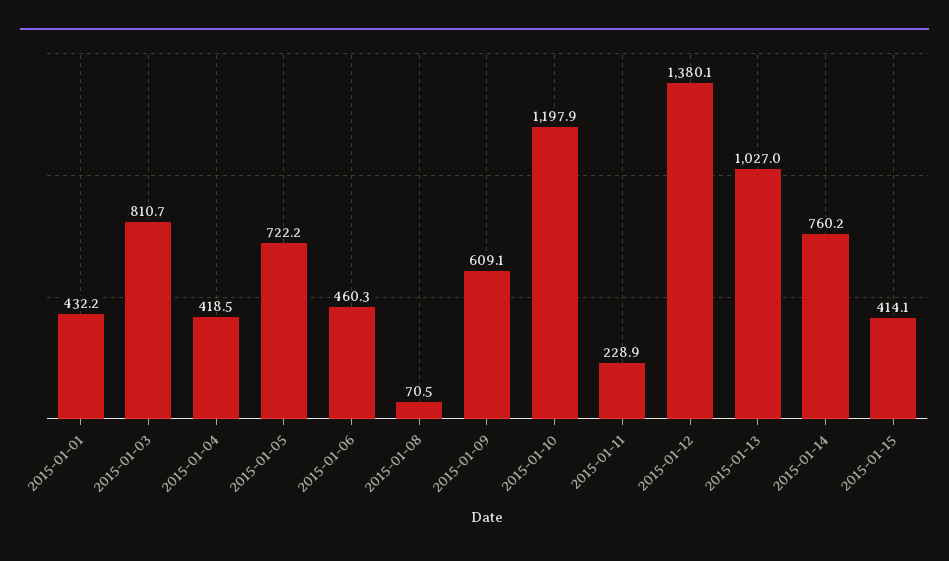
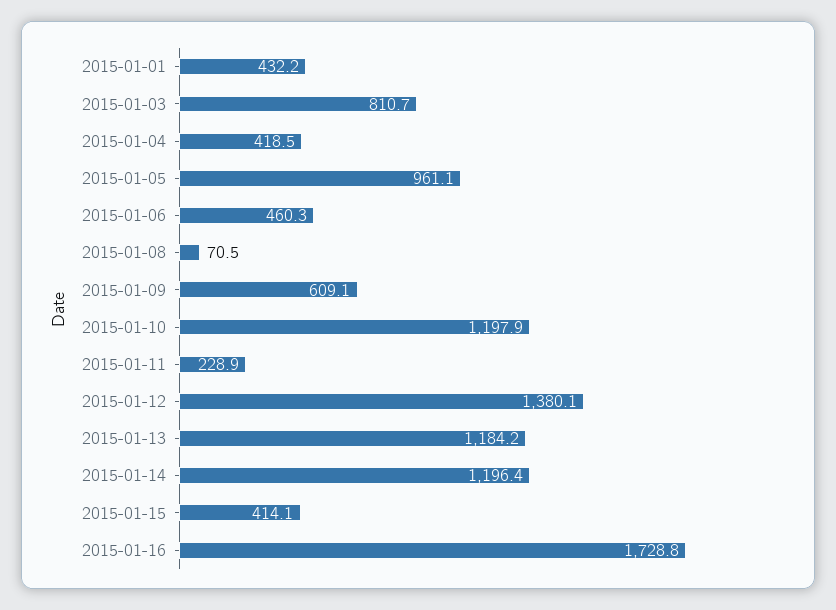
2015-01-05: 722.2 -> 961.1
2015-01-13: 1027 -> 1184.2
2015-01-14: 760.2 -> 1196.4
2015-01-16: none -> 1728.8

